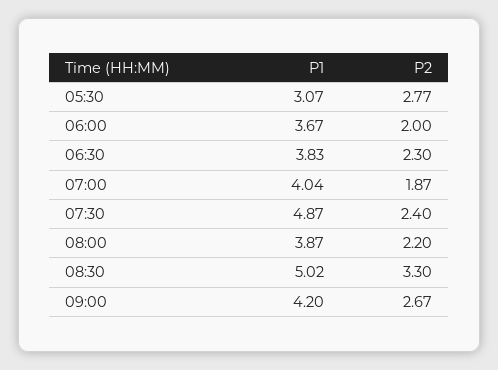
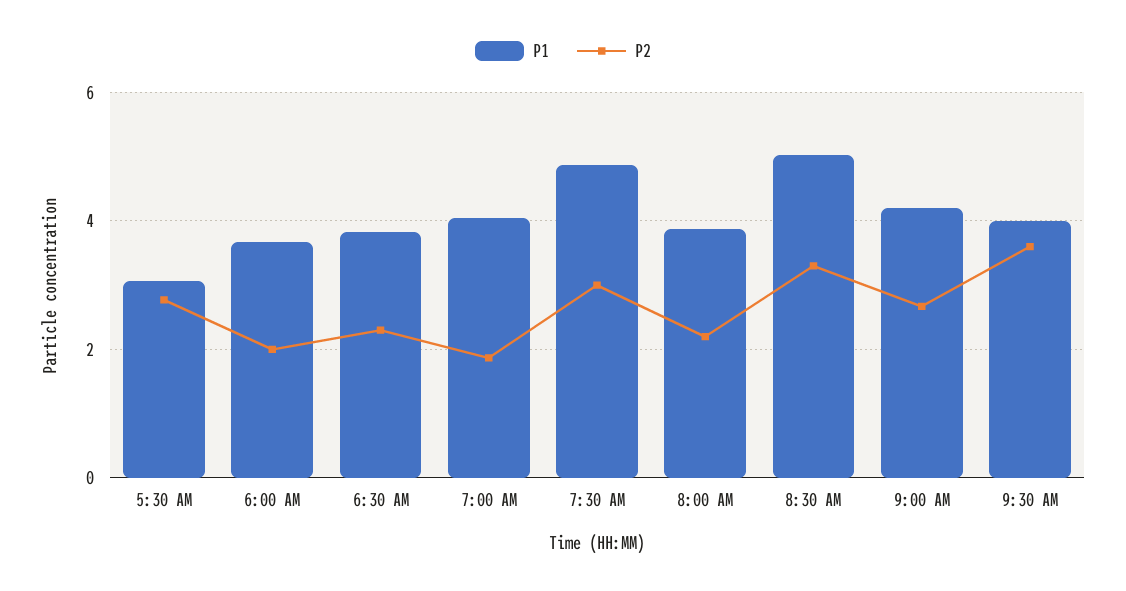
P2, 07:30: 2.4 -> 3
P1, 9:30 AM: none -> 4
P2, 9:30 AM: none -> 3.6

